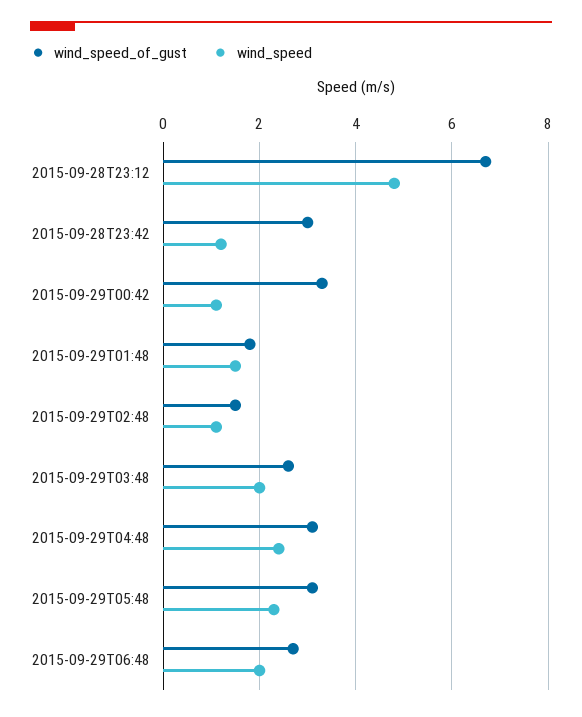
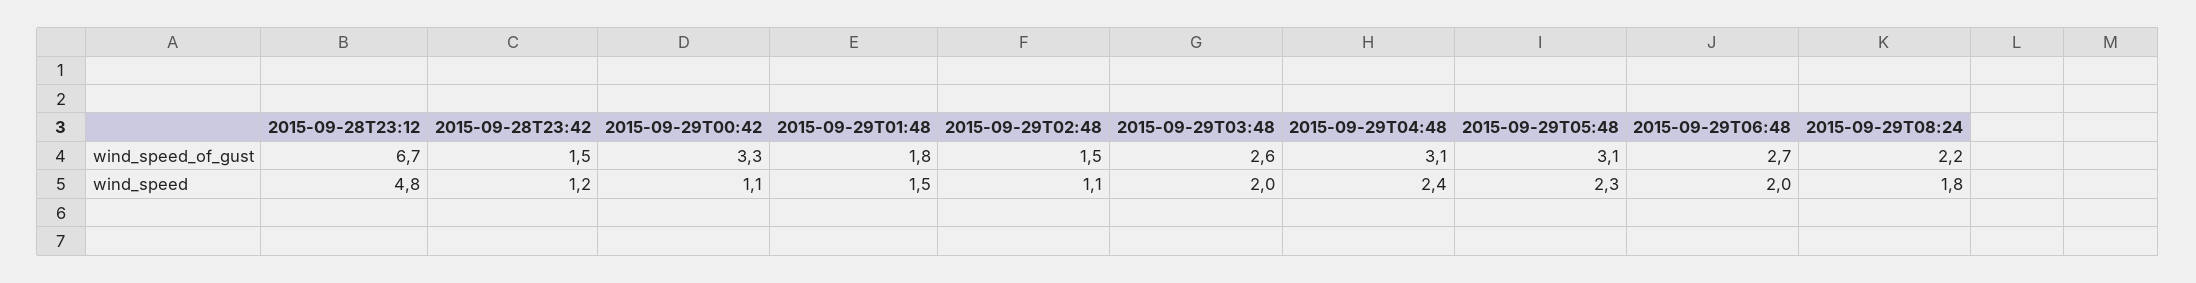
wind_speed_of_gust, 2015-09-28T23:42: 3 -> 1.5
wind_speed_of_gust, 2015-09-29T08:24: none -> 2.2
wind_speed, 2015-09-29T08:24: none -> 1.8

